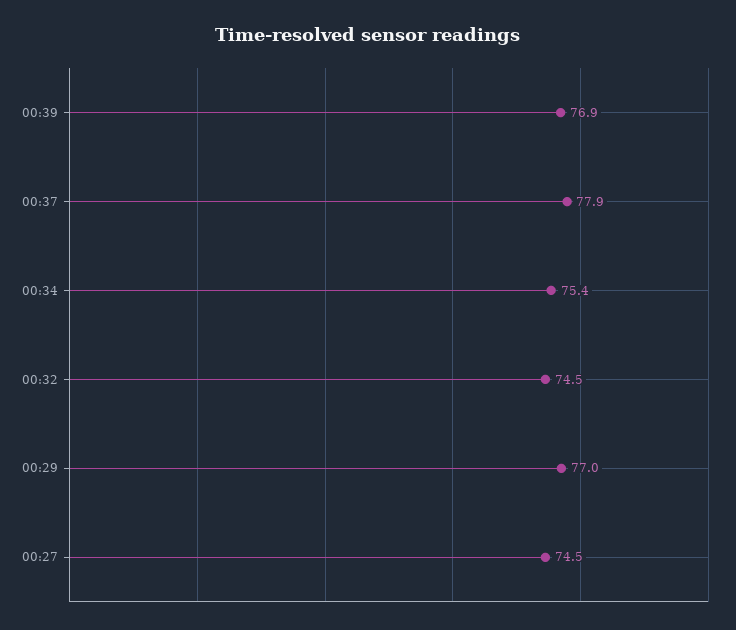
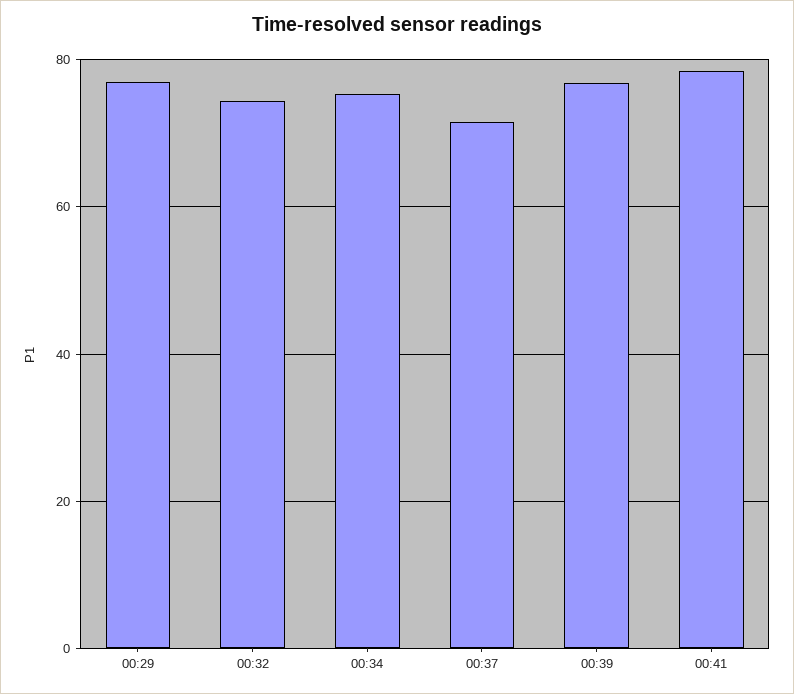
00:37: 77.9 -> 72
00:27: 74.5 -> none
00:41: none -> 78

